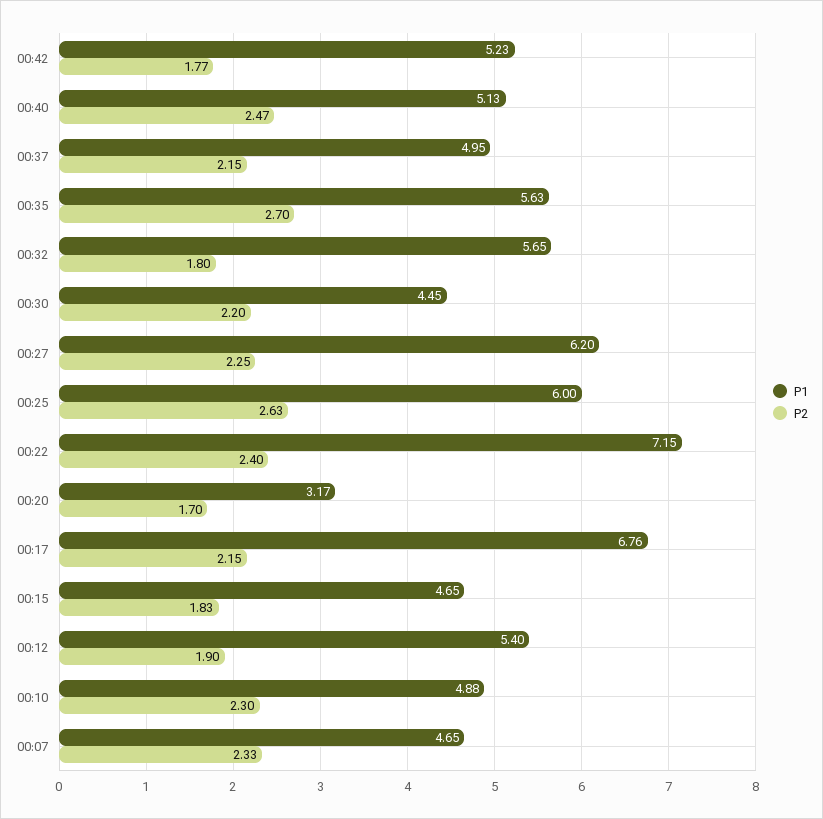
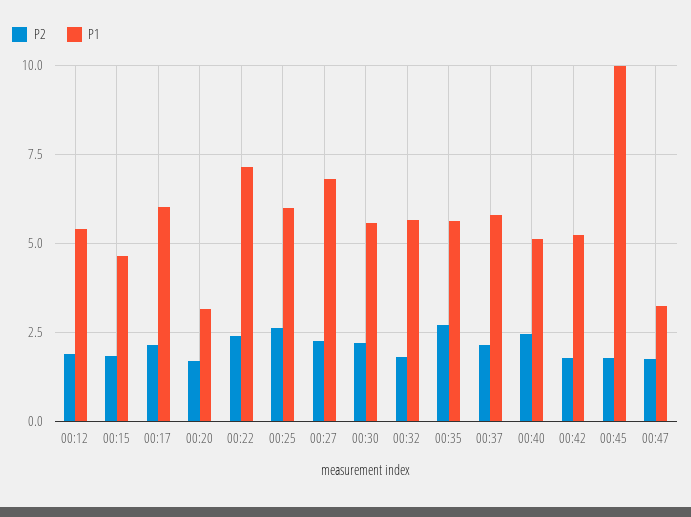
P1, 00:37: 4.95 -> 5.75
P1, 00:30: 4.45 -> 5.5
P1, 00:27: 6.2 -> 6.75
P1, 00:17: 6.76 -> 6
P1, 00:10: 4.88 -> none
P2, 00:10: 2.3 -> none
P1, 00:07: 4.65 -> none
P2, 00:07: 2.33 -> none
P2, 00:45: none -> 1.75
P1, 00:45: none -> 10
P2, 00:47: none -> 1.75
P1, 00:47: none -> 3.25

